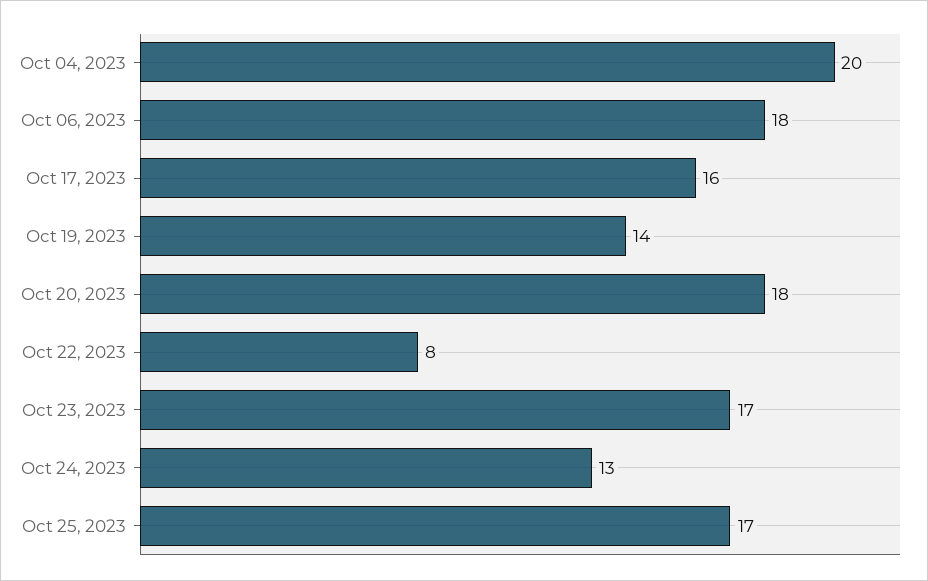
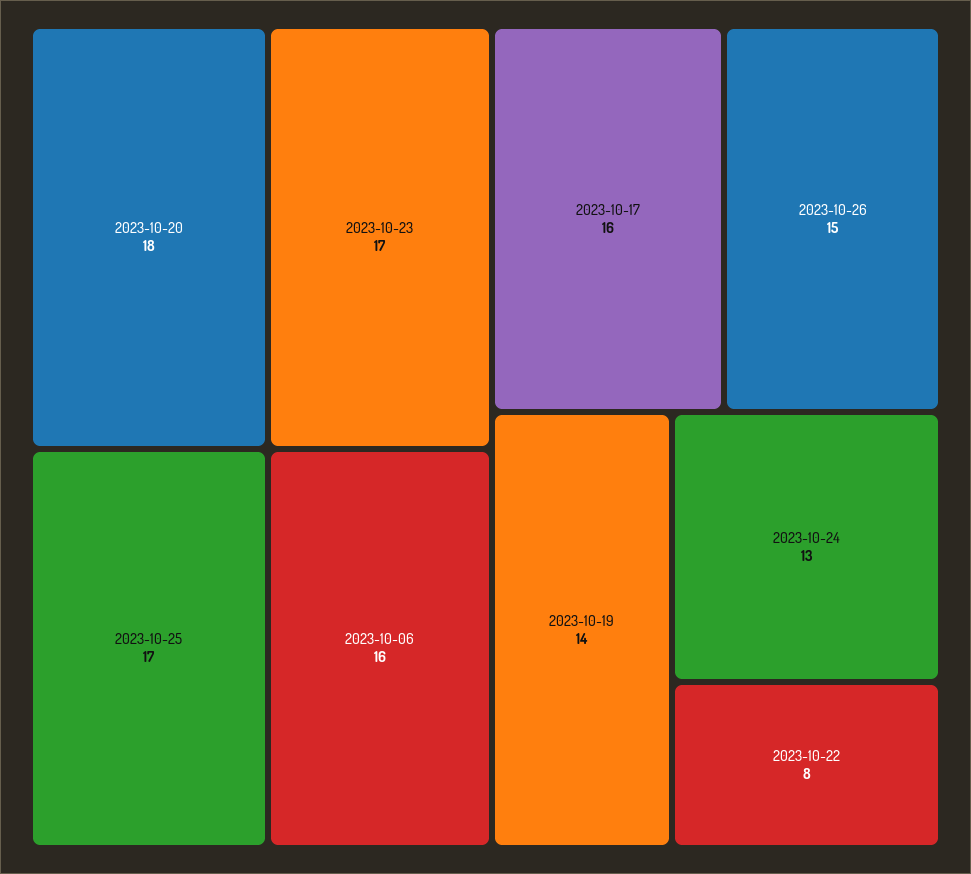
Oct 04, 2023: 20 -> none
Oct 06, 2023: 18 -> 16
2023-10-26: none -> 15

